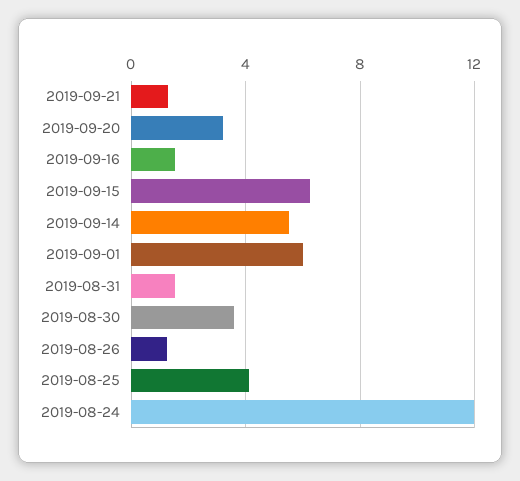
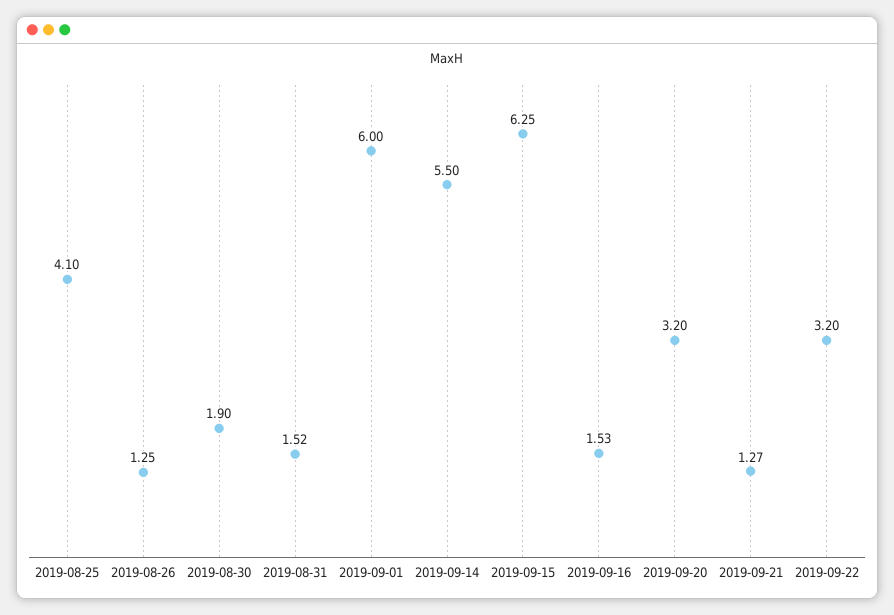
2019-08-30: 3.5 -> 1.9
2019-08-24: 12 -> none
2019-09-22: none -> 3.2

